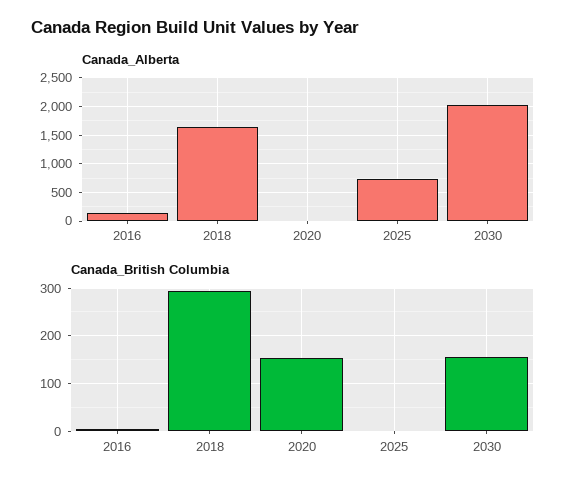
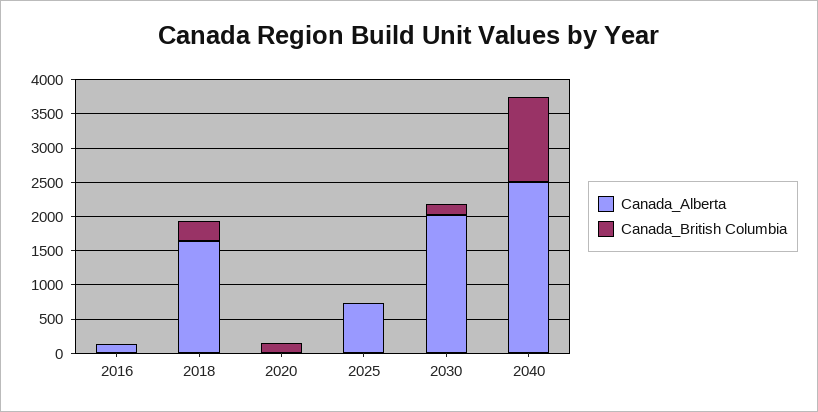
Canada_Alberta, 2040: none -> 2500
Canada_British Columbia, 2040: none -> 1250

